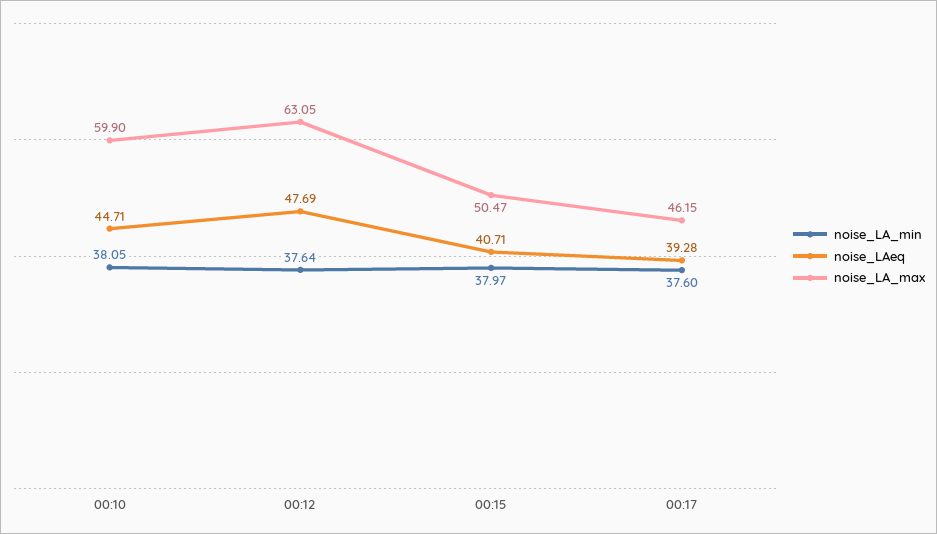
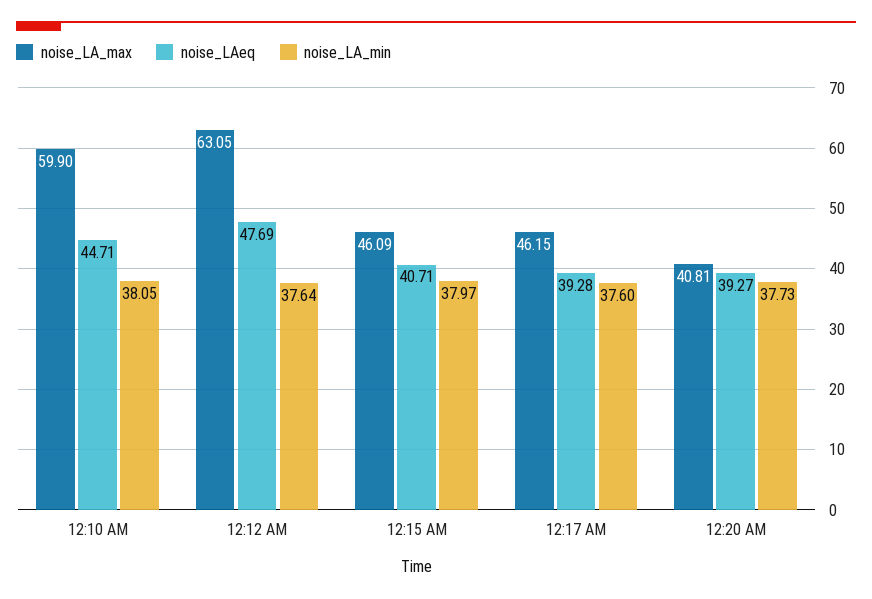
noise_LA_max, 00:15: 50.47 -> 46.09
noise_LA_max, 12:20 AM: none -> 40.81
noise_LAeq, 12:20 AM: none -> 39.27
noise_LA_min, 12:20 AM: none -> 37.73

